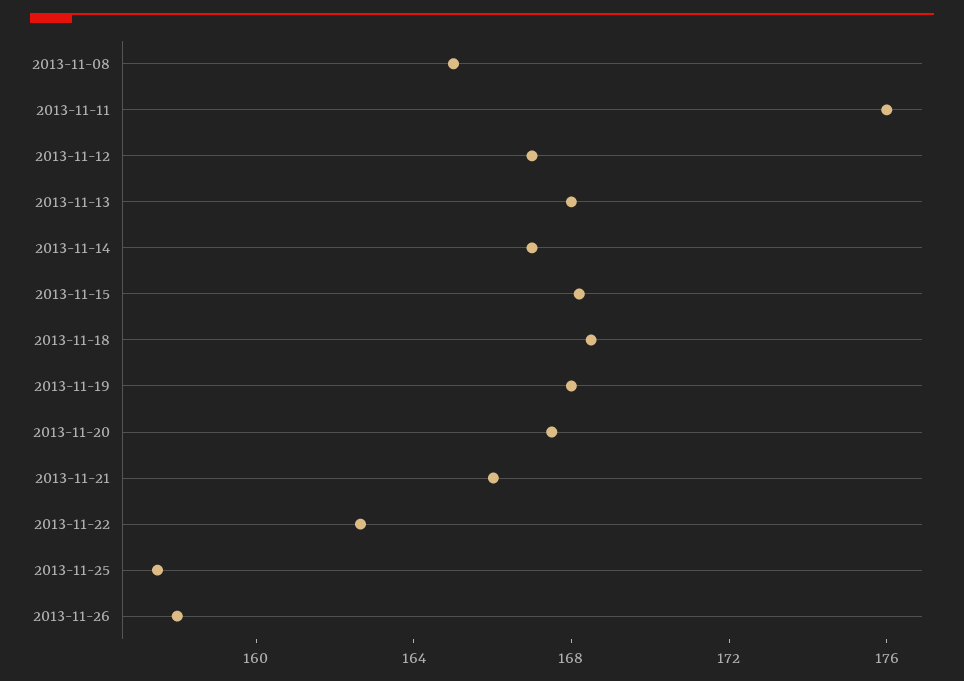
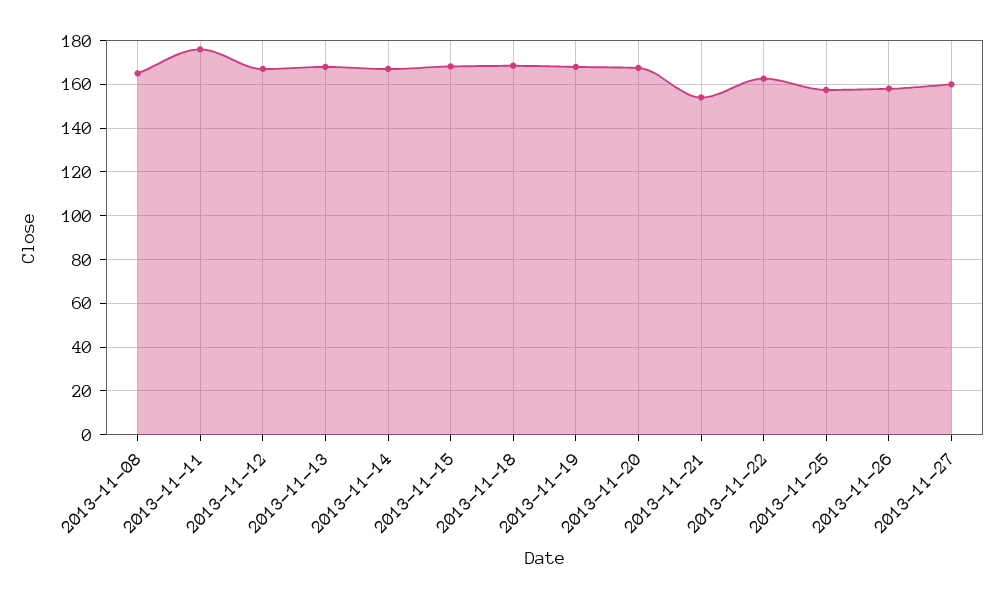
2013-11-21: 166 -> 155
2013-11-27: none -> 160

